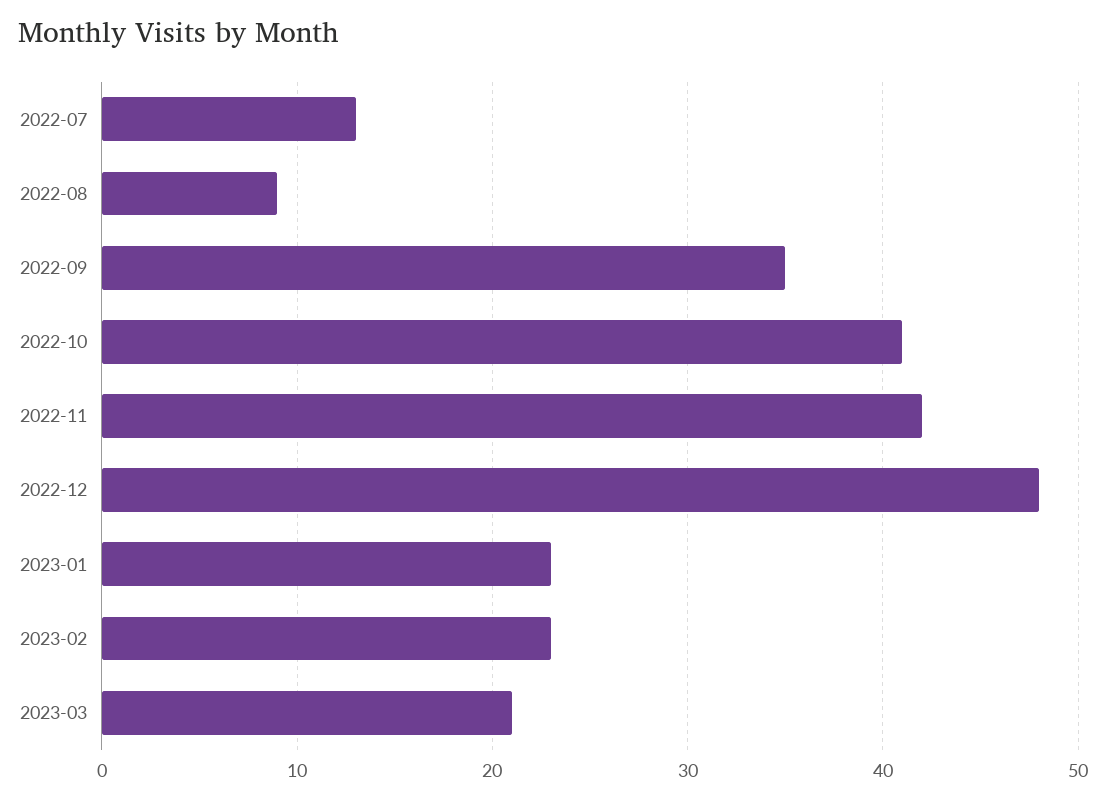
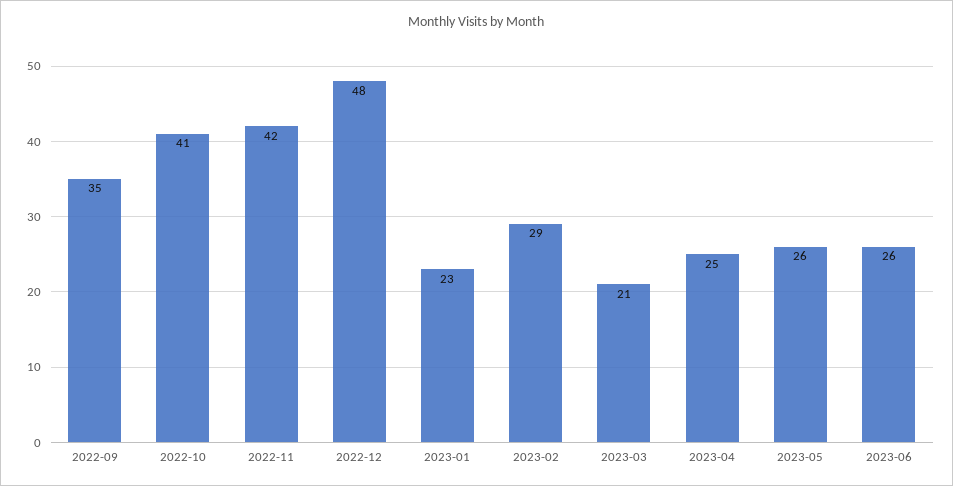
2022-07: 13 -> none
2022-08: 9 -> none
2023-02: 23 -> 29
2023-04: none -> 25
2023-05: none -> 26
2023-06: none -> 26

